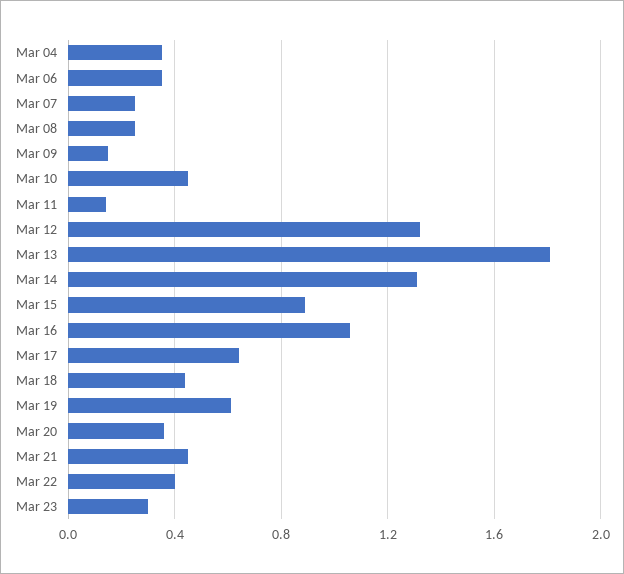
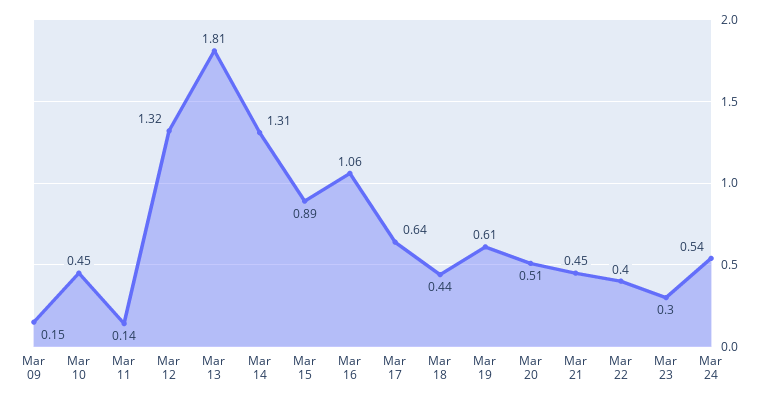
Mar 04: 0.35 -> none
Mar 06: 0.35 -> none
Mar 07: 0.25 -> none
Mar 08: 0.25 -> none
Mar 20: 0.35 -> 0.51
Mar 24: none -> 0.54

